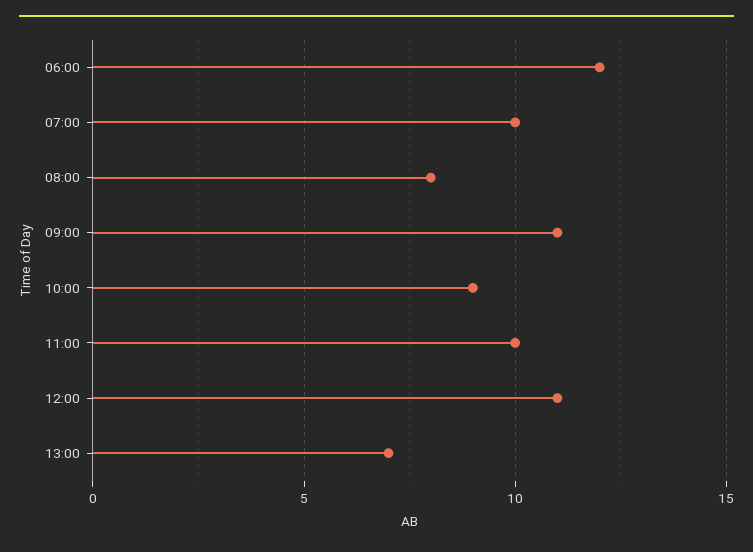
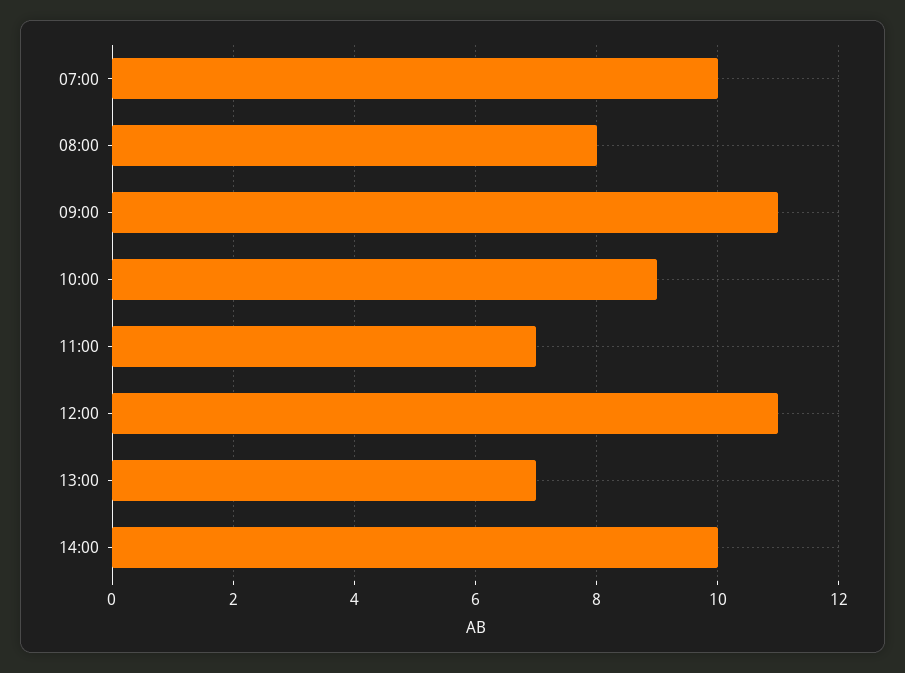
06:00: 12 -> none
11:00: 10 -> 7
14:00: none -> 10

